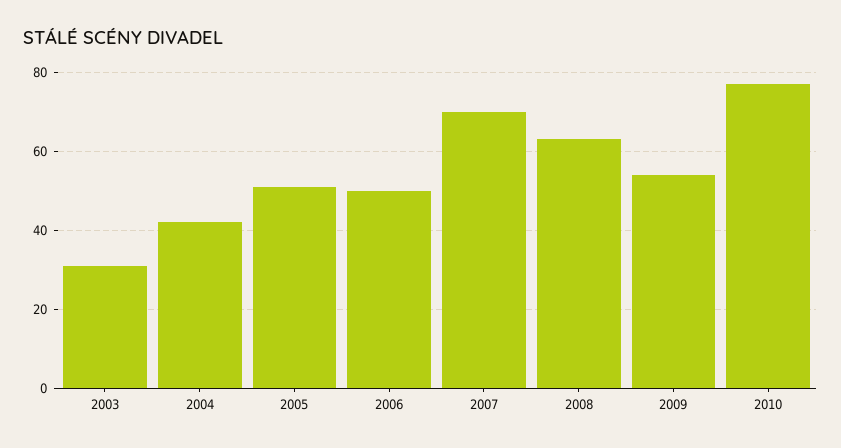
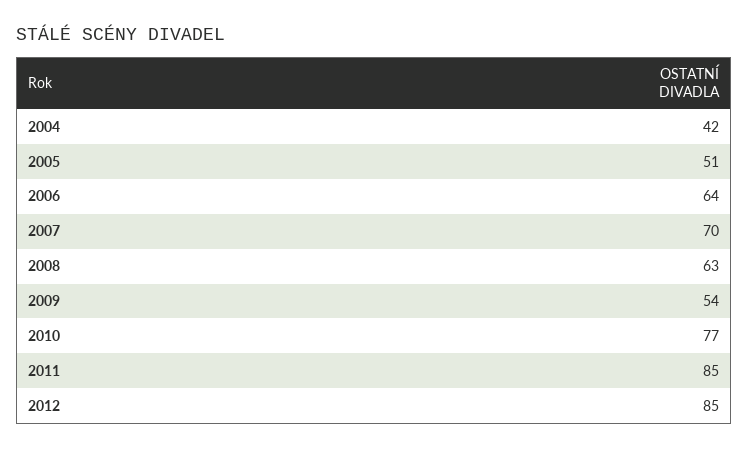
2003: 30 -> none
2006: 50 -> 64
2011: none -> 85
2012: none -> 85

